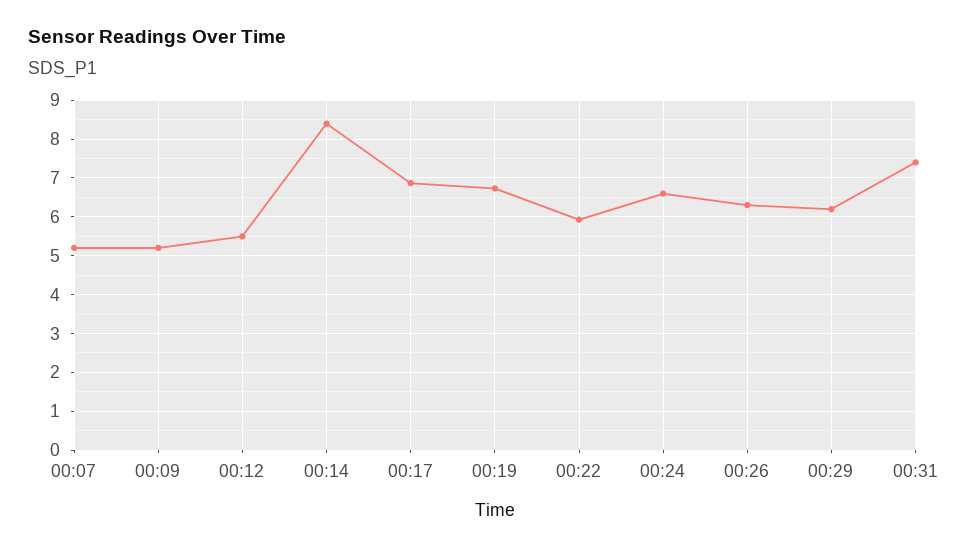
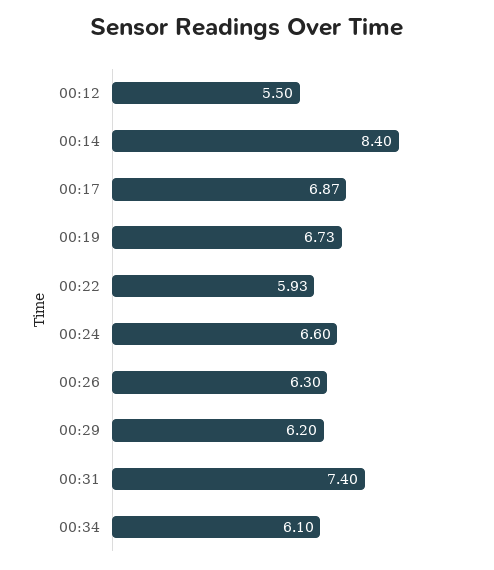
00:07: 5.2 -> none
00:09: 5.2 -> none
00:34: none -> 6.1

